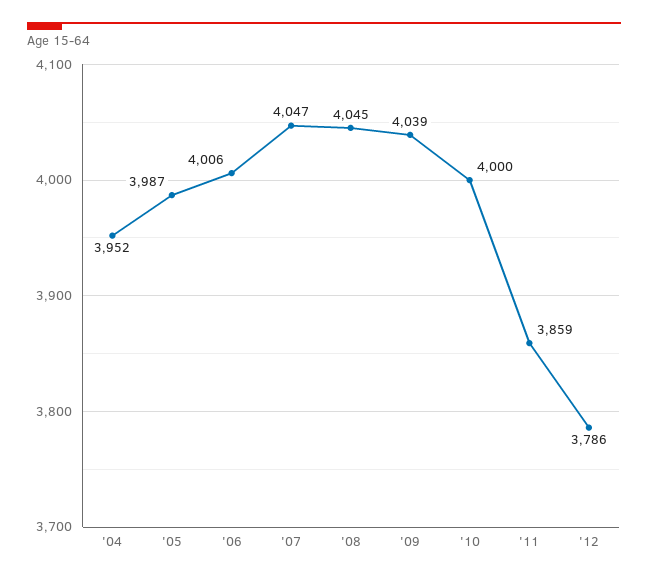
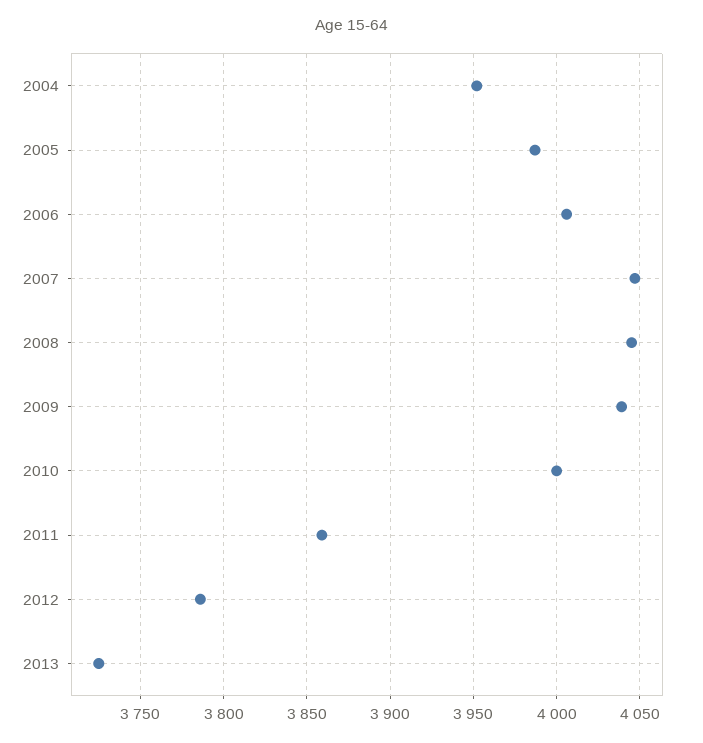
2013: none -> 3725

